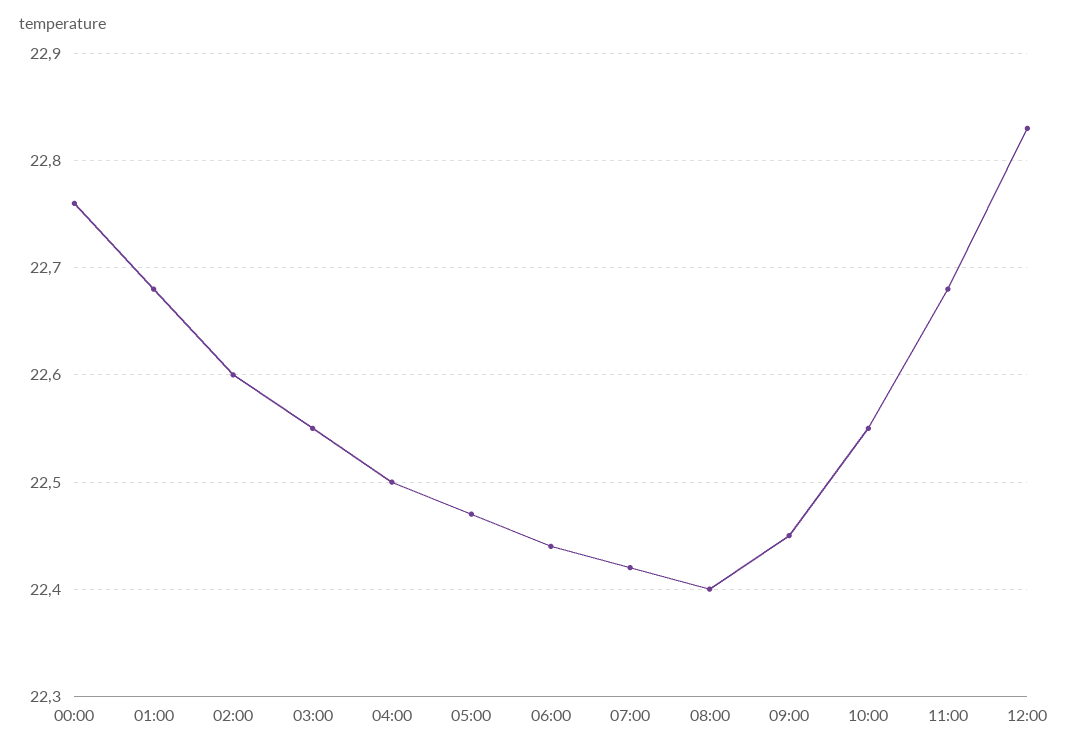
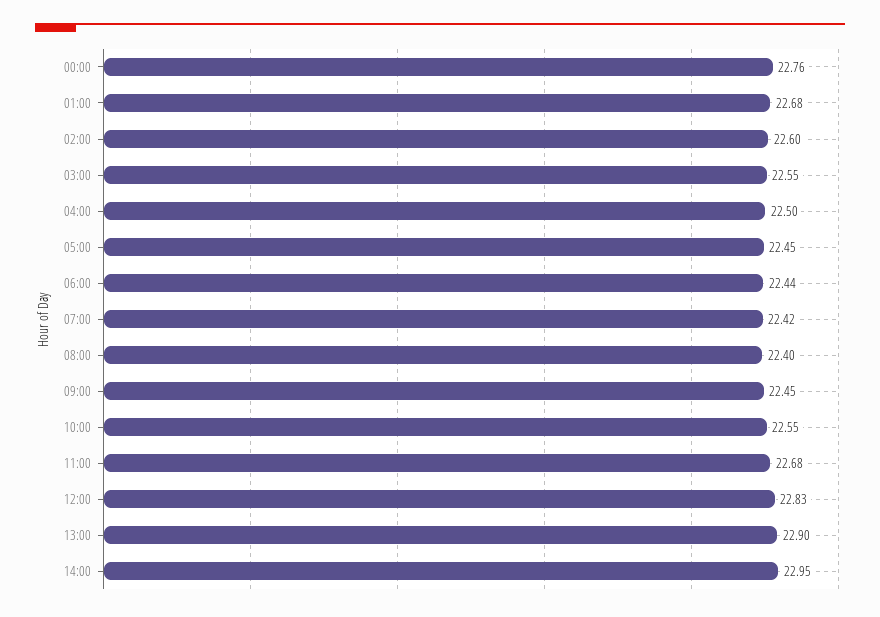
05:00: 22.47 -> 22.45
13:00: none -> 22.9
14:00: none -> 22.95

